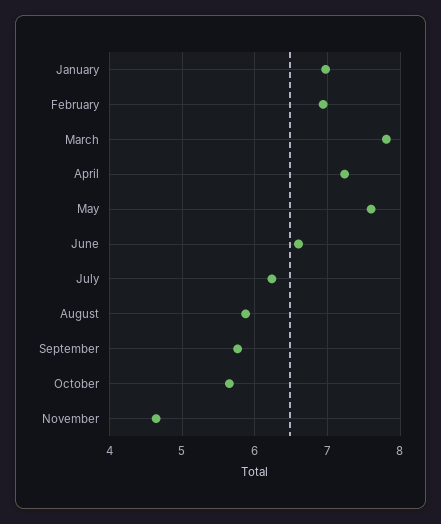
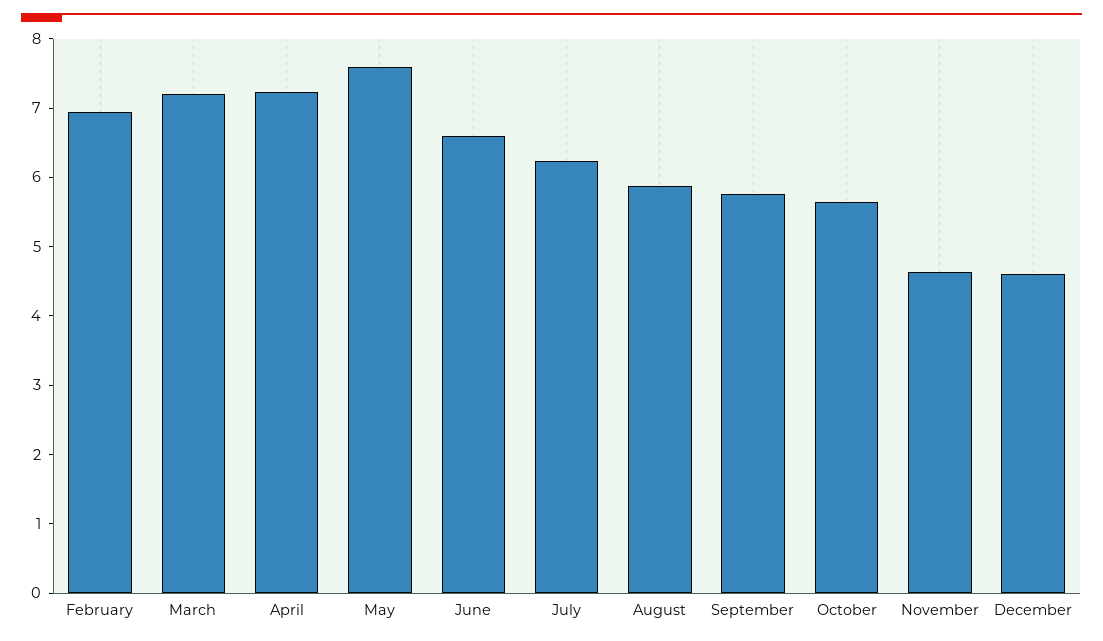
January: 7 -> none
March: 7.8 -> 7.2
December: none -> 4.6

